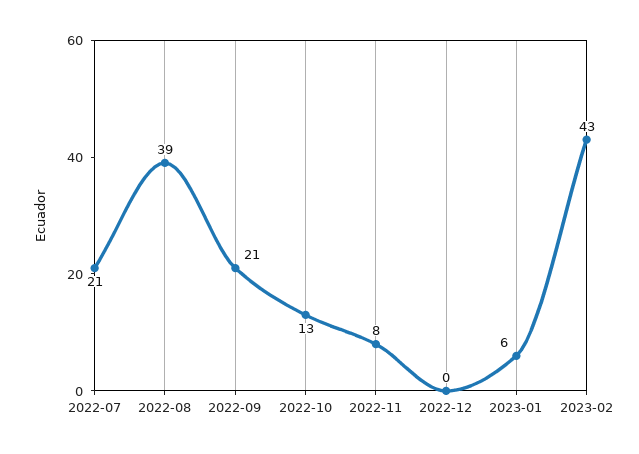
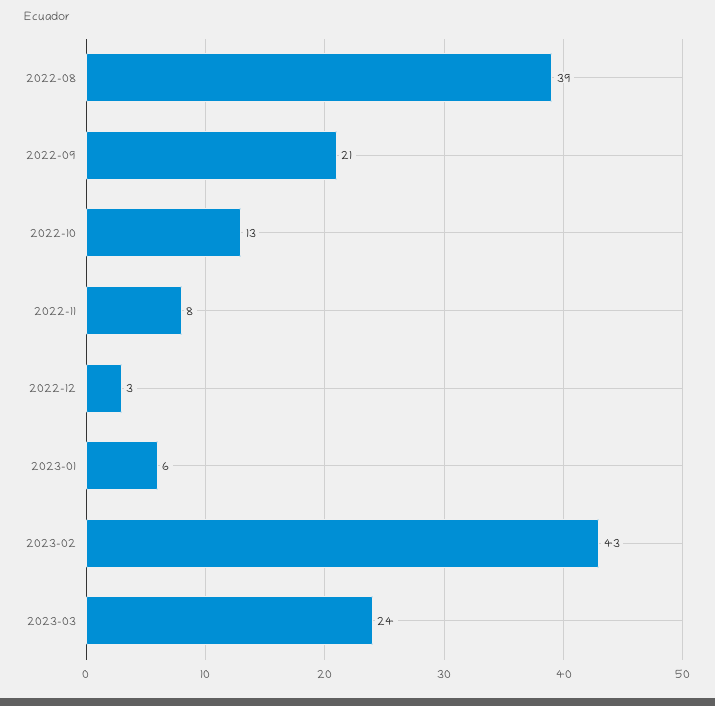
2022-07: 21 -> none
2022-12: 0 -> 3
2023-03: none -> 24

